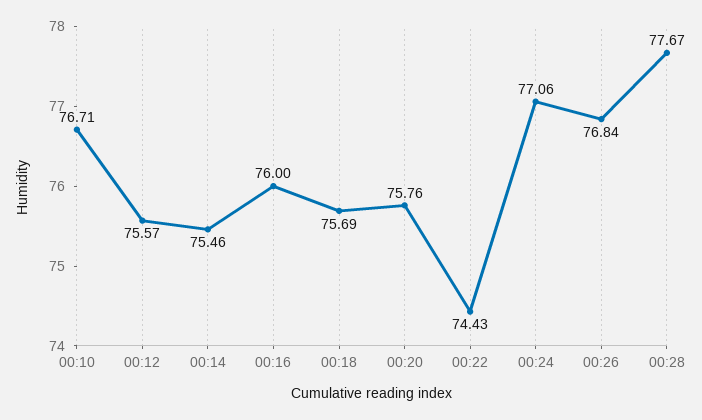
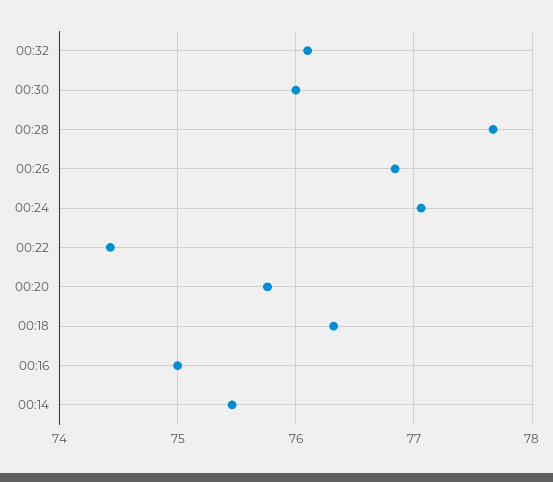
00:10: 76.71 -> none
00:12: 75.57 -> none
00:16: 76 -> 75
00:18: 75.69 -> 76.3
00:32: none -> 76.1
00:30: none -> 76

